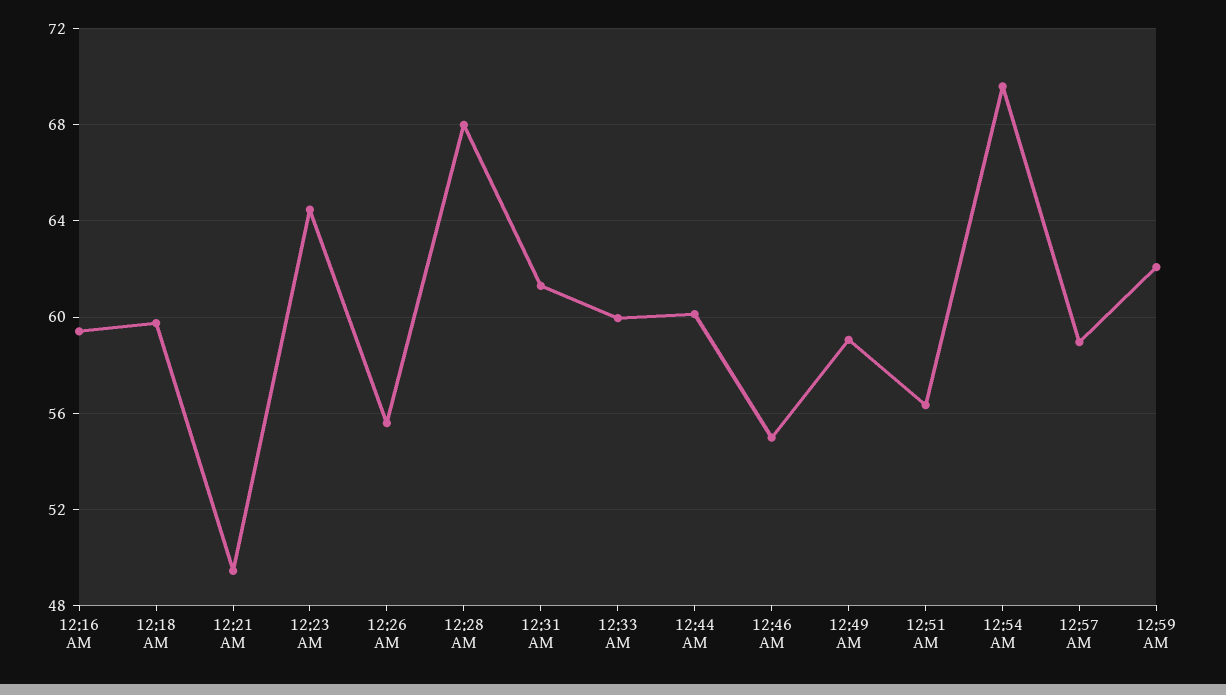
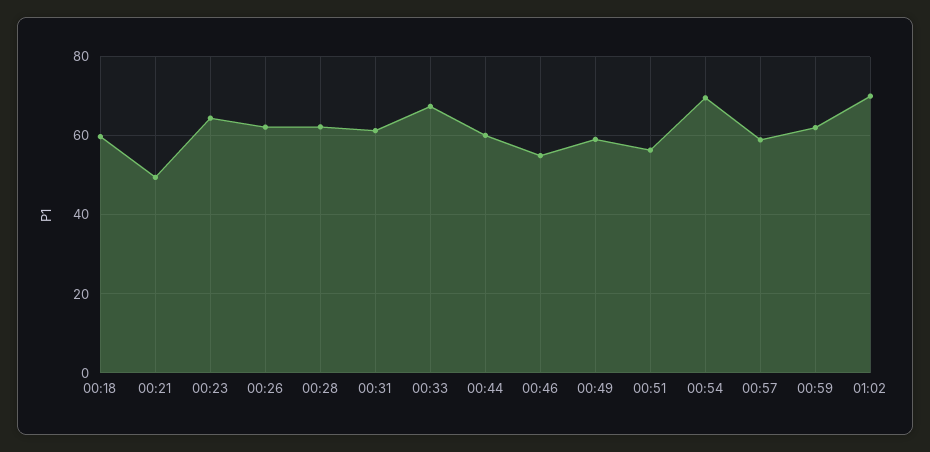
12:16 AM: 59.5 -> none
12:26 AM: 55.5 -> 62
12:28 AM: 68 -> 62
12:33 AM: 60 -> 68
01:02: none -> 70

